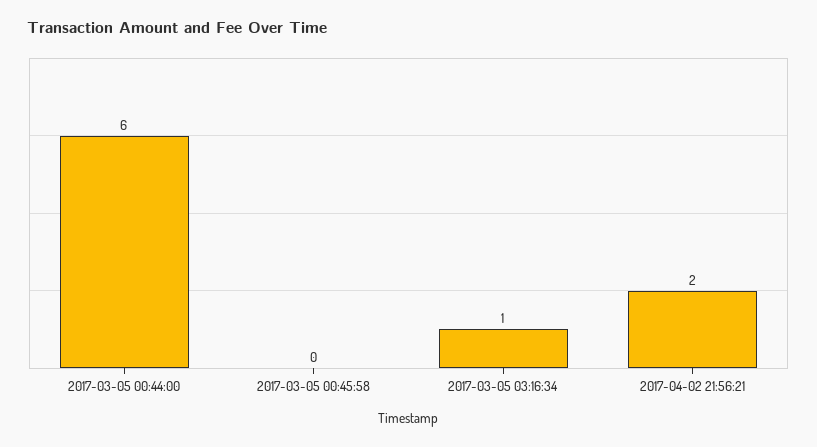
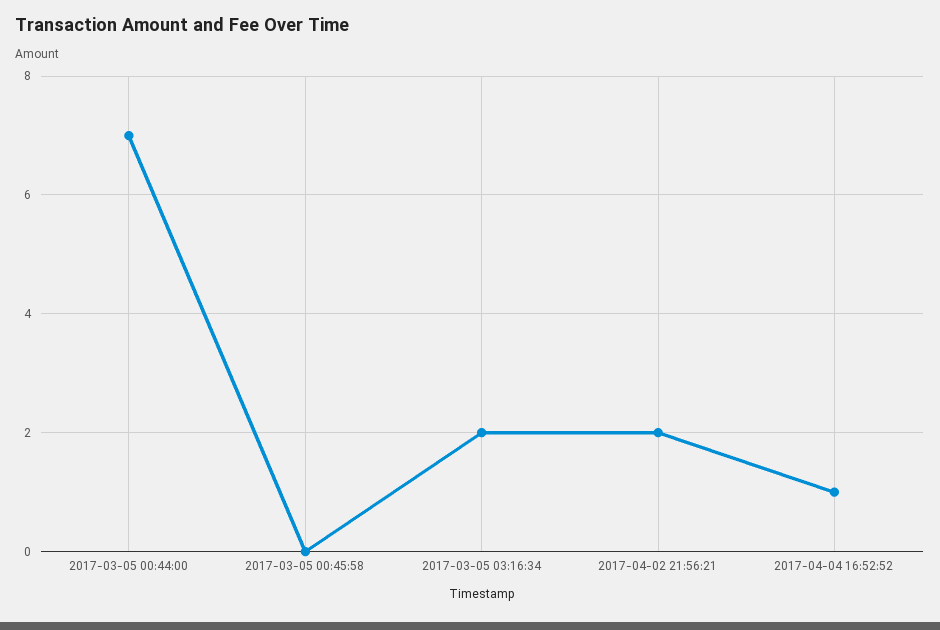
2017-03-05 00:44:00: 6 -> 7
2017-03-05 03:16:34: 1 -> 2
2017-04-04 16:52:52: none -> 1

